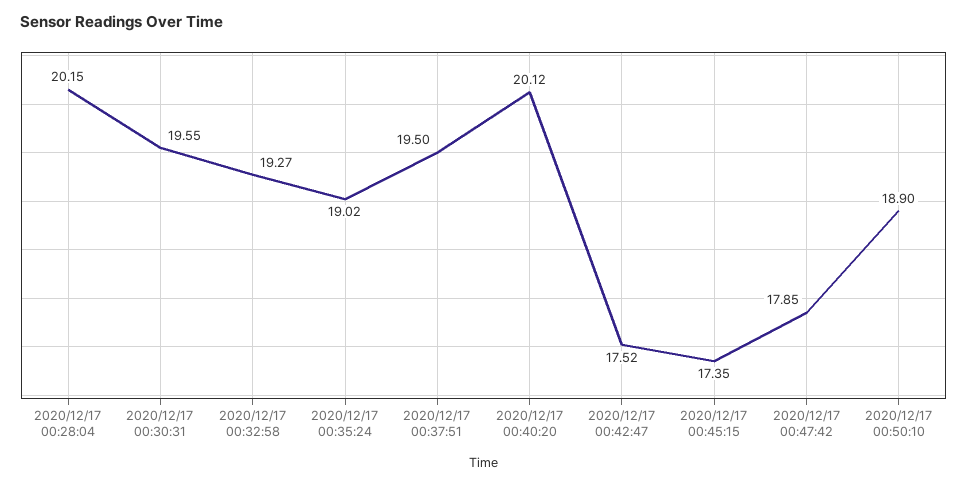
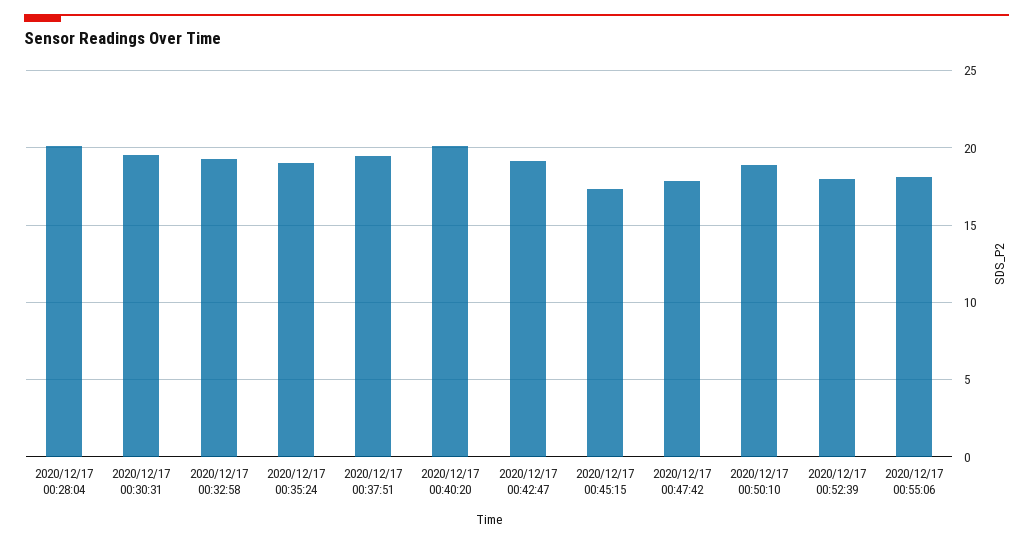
2020/12/17 00:42:47: 17.52 -> 19
2020/12/17 00:52:39: none -> 18
2020/12/17 00:55:06: none -> 18

